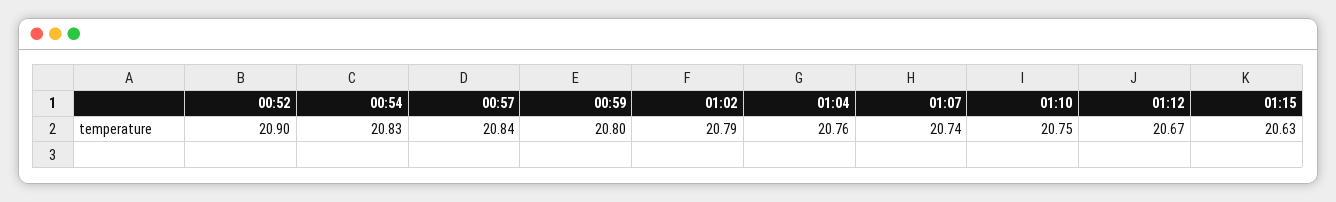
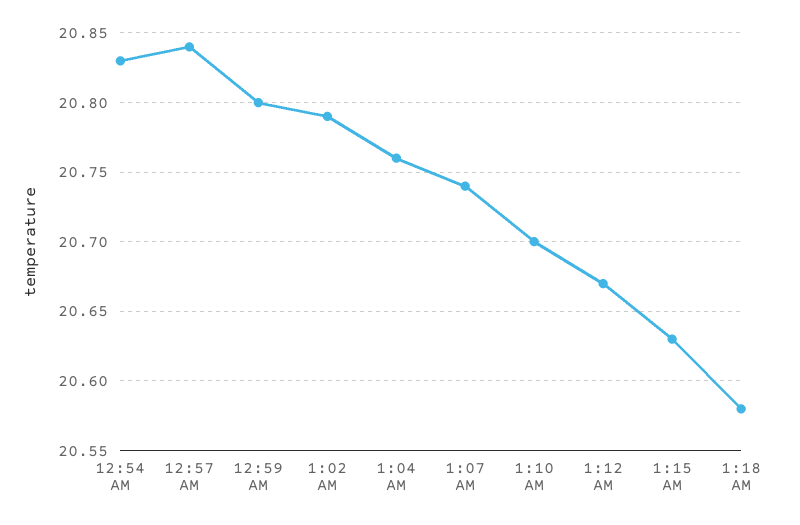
00:52: 20.9 -> none
01:10: 20.75 -> 20.7
1:18 AM: none -> 20.58

